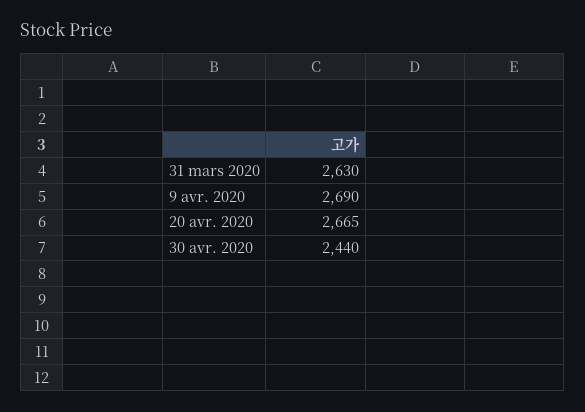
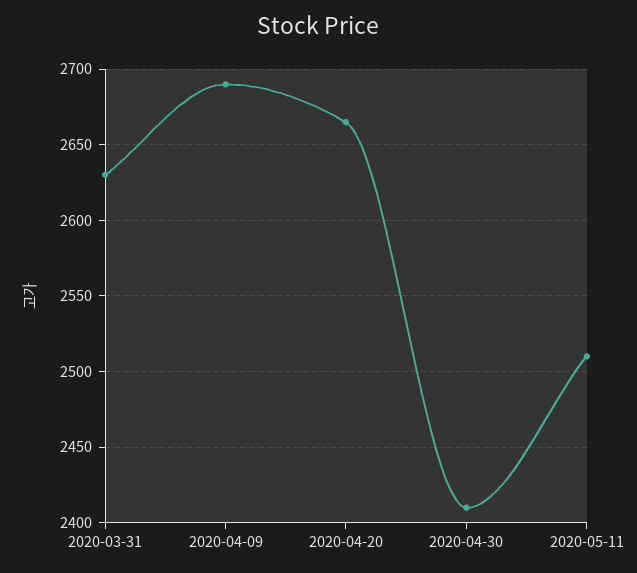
30 avr. 2020: 2440 -> 2410
2020-05-11: none -> 2510

